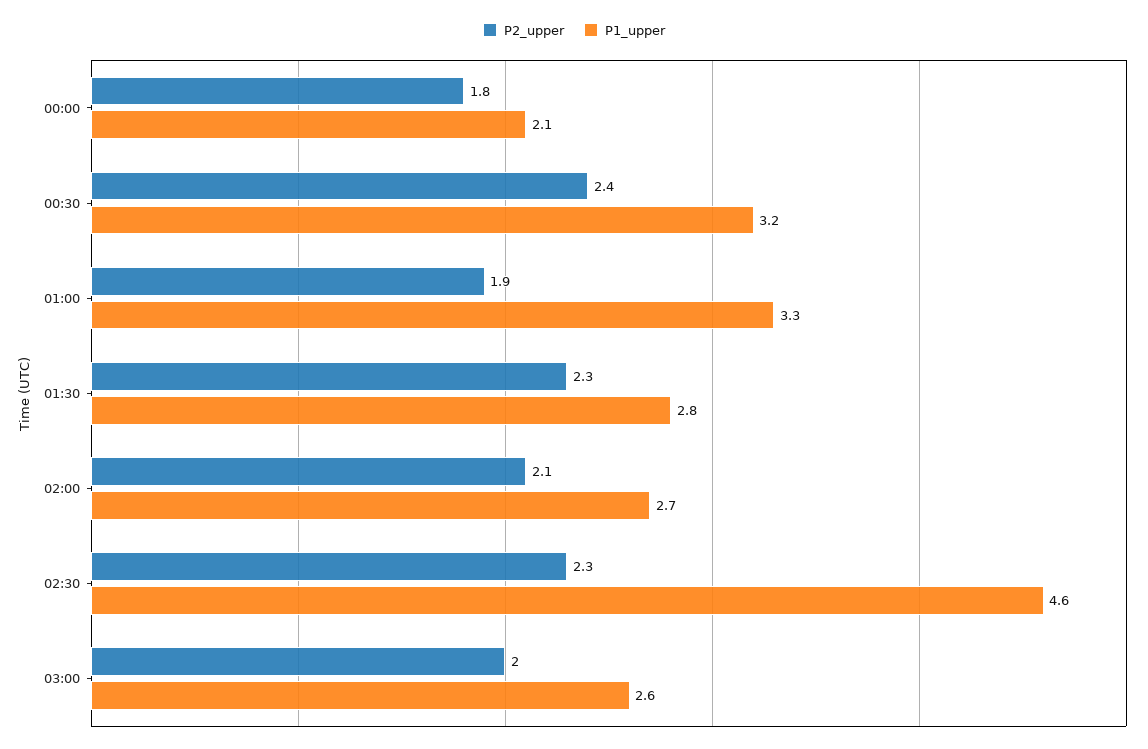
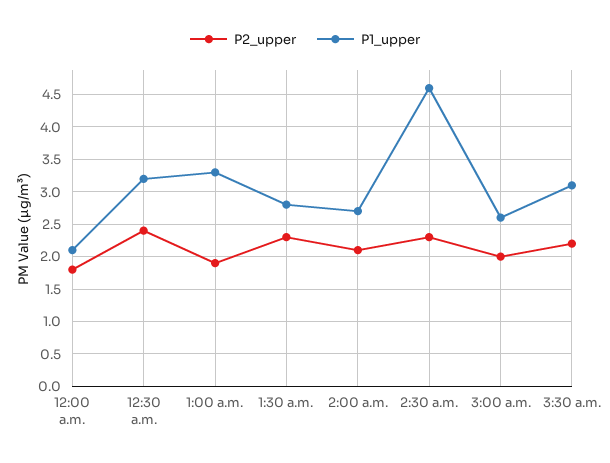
P2_upper, 3:30 a.m.: none -> 2.2
P1_upper, 3:30 a.m.: none -> 3.1

